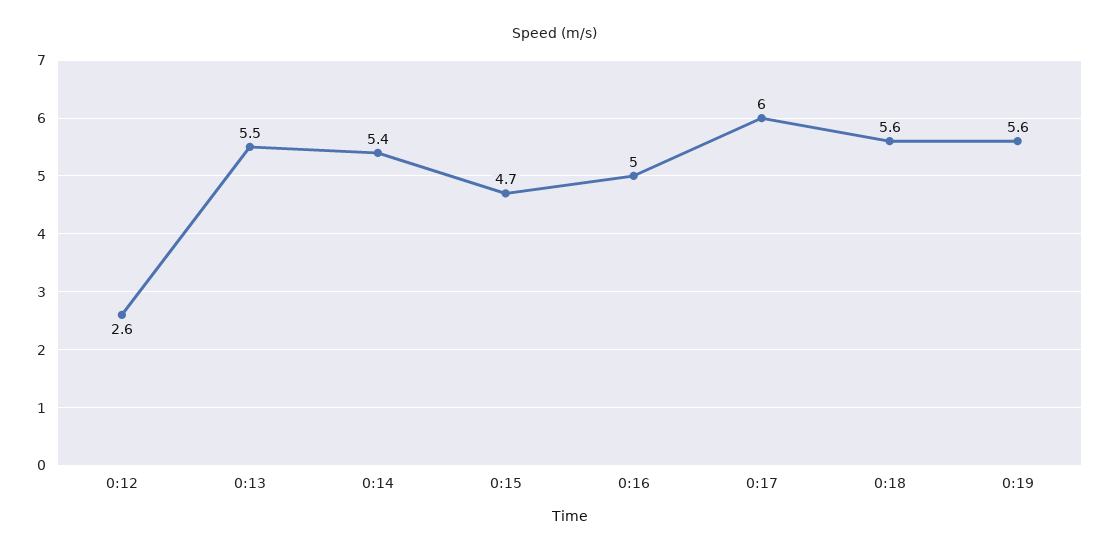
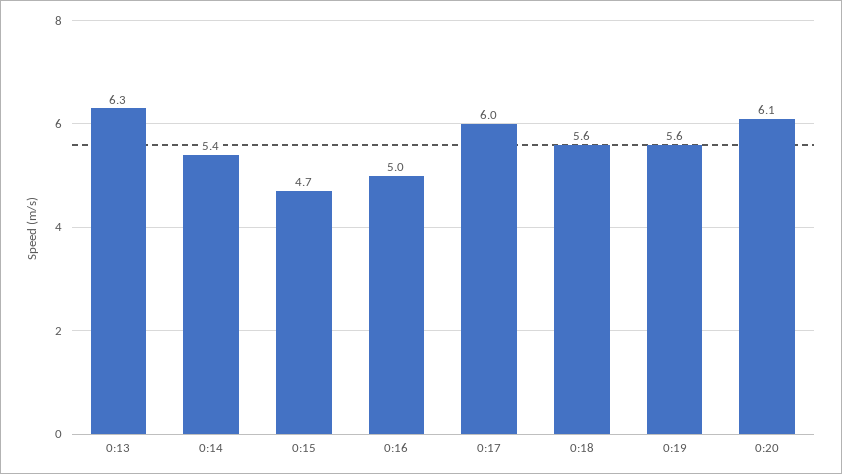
0:12: 2.6 -> none
0:13: 5.5 -> 6.3
0:20: none -> 6.1

